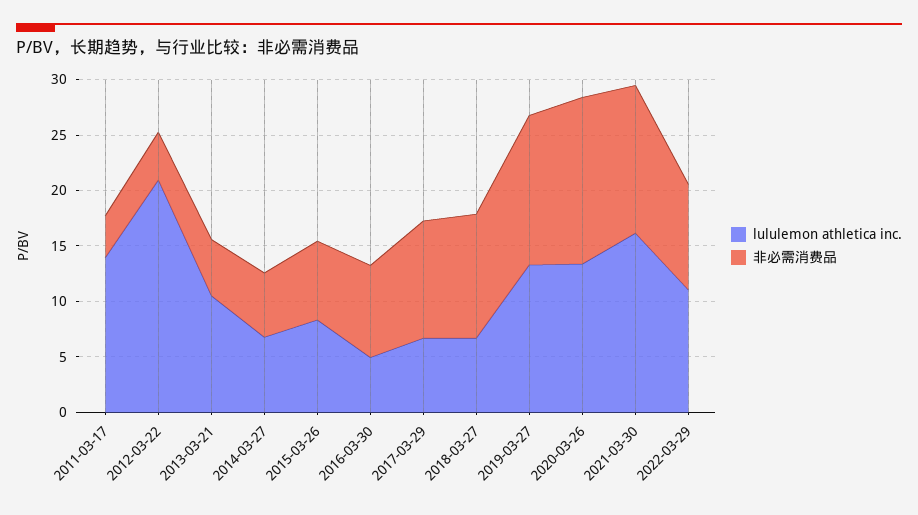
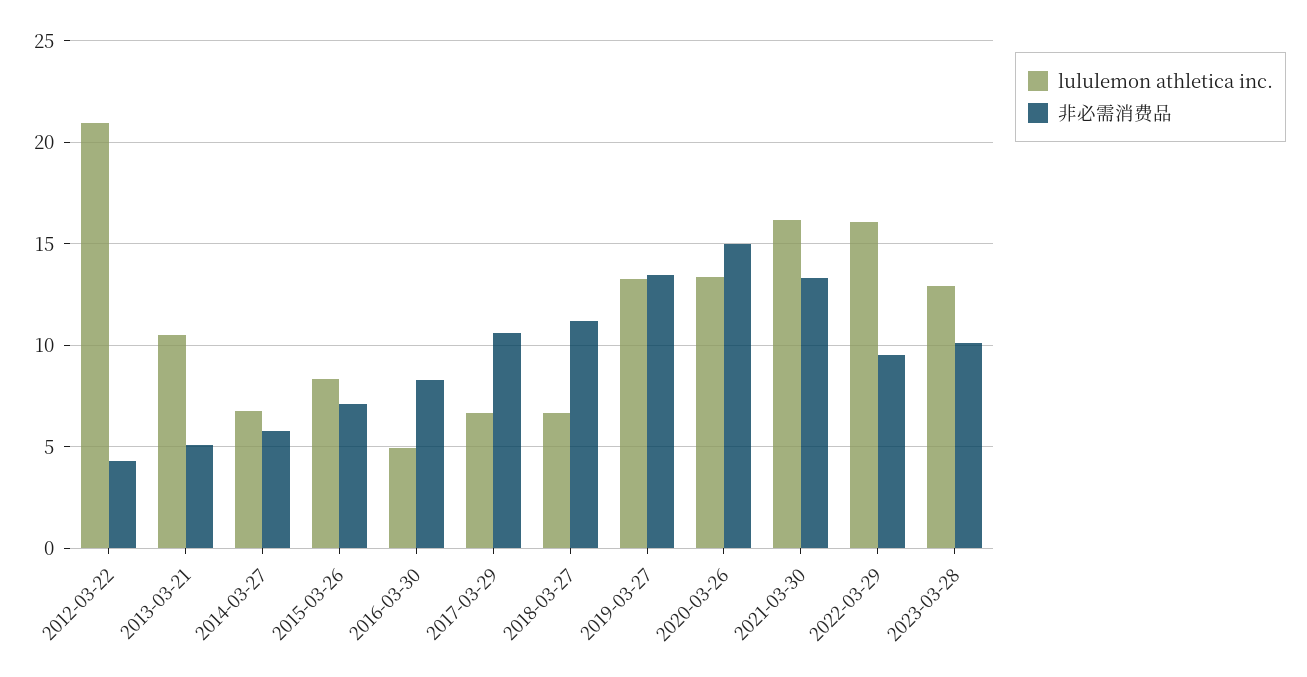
lululemon athletica inc., 2011-03-17: 14 -> none
非必需消费品, 2011-03-17: 4 -> none
lululemon athletica inc., 2022-03-29: 11 -> 16
lululemon athletica inc., 2023-03-28: none -> 13
非必需消费品, 2023-03-28: none -> 10

